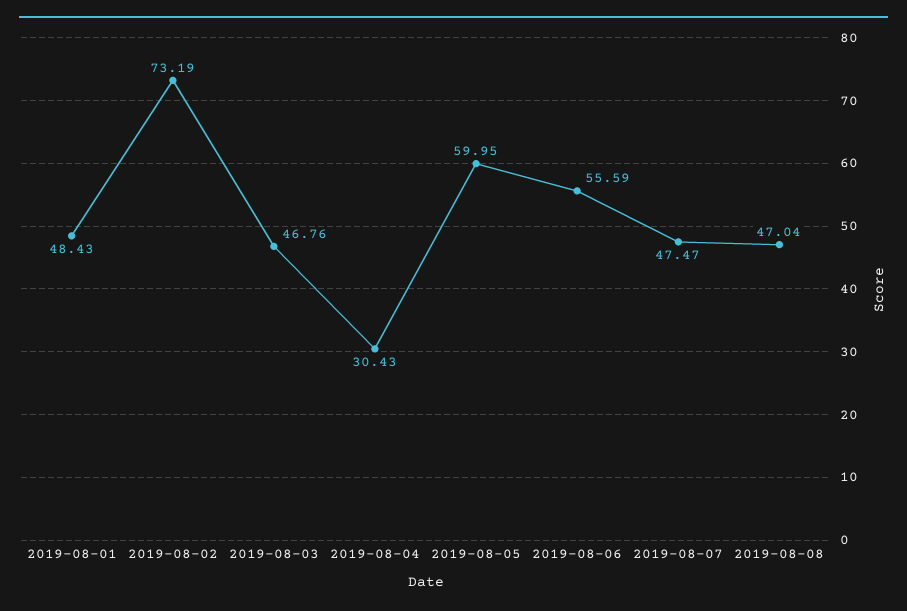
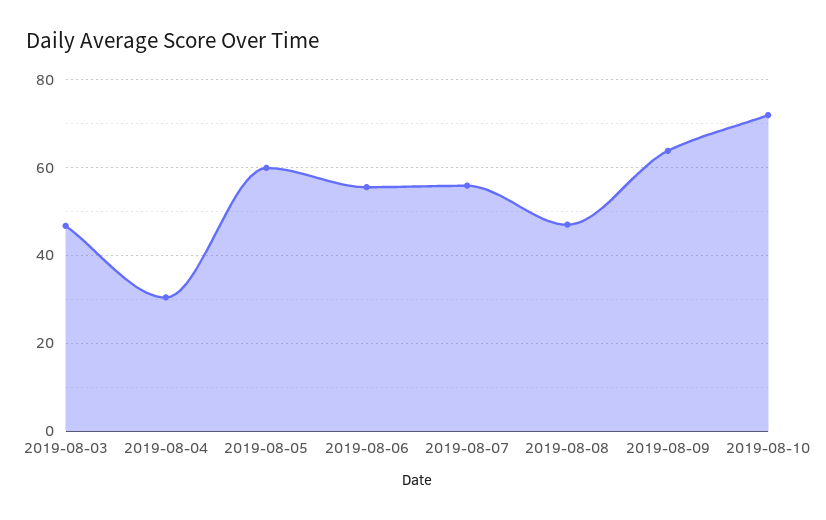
2019-08-01: 48.43 -> none
2019-08-02: 73.19 -> none
2019-08-07: 47.47 -> 56
2019-08-09: none -> 64
2019-08-10: none -> 72

